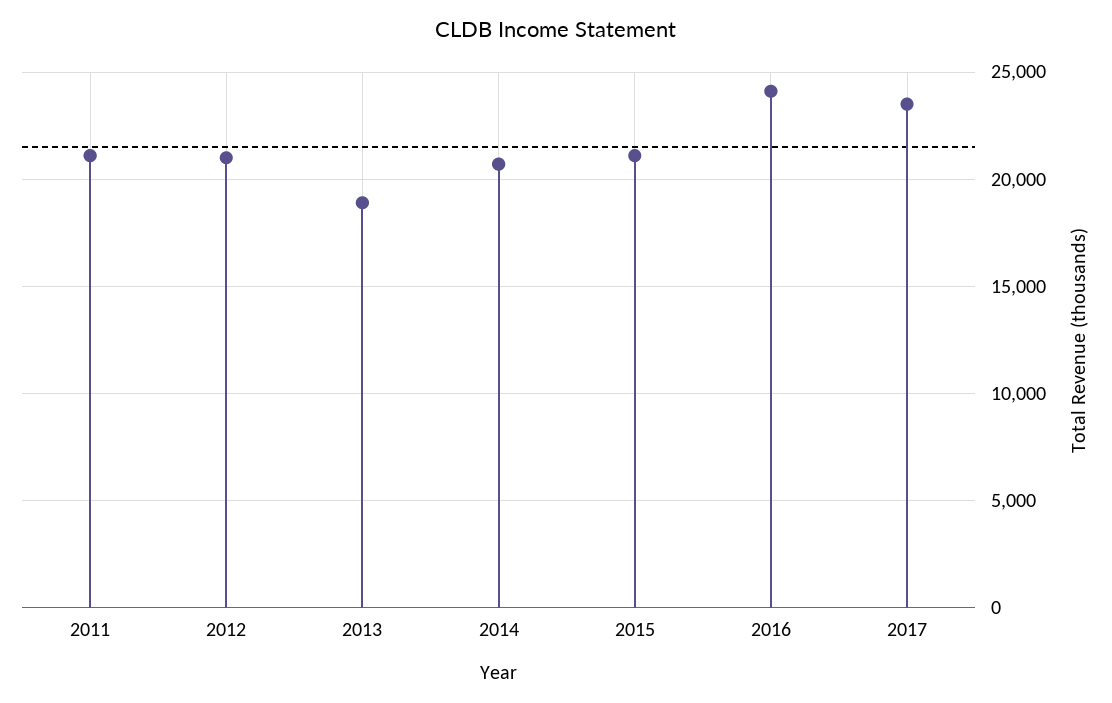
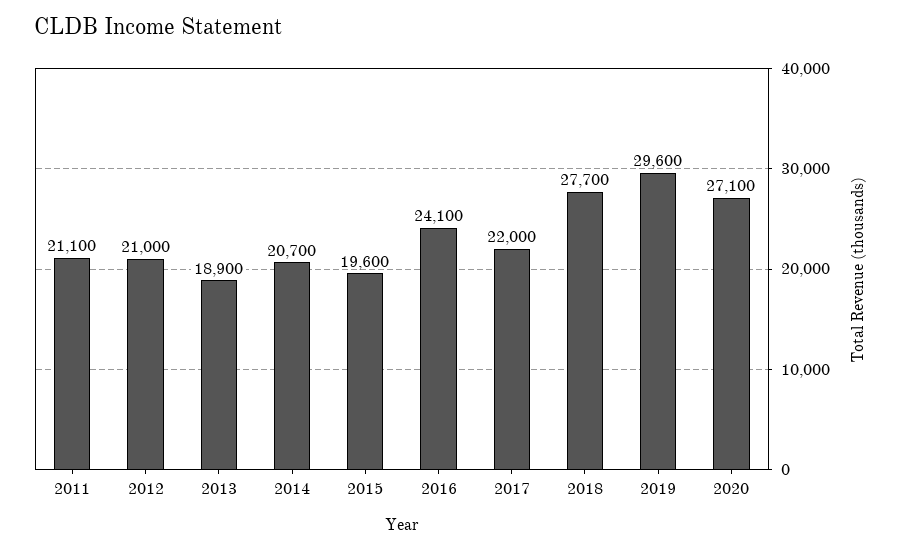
2015: 21000 -> 19600
2017: 23500 -> 22000
2018: none -> 27700
2019: none -> 29600
2020: none -> 27100

